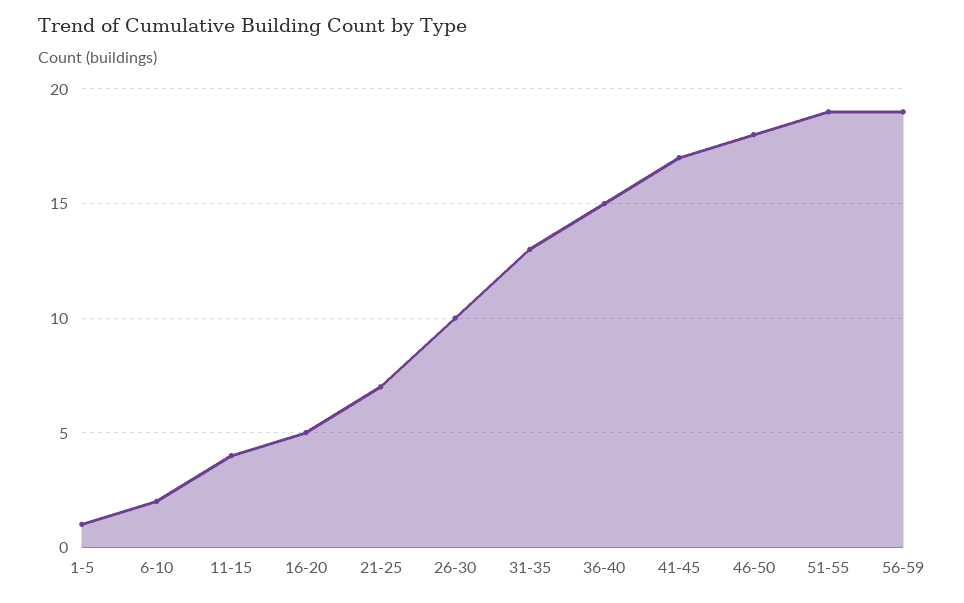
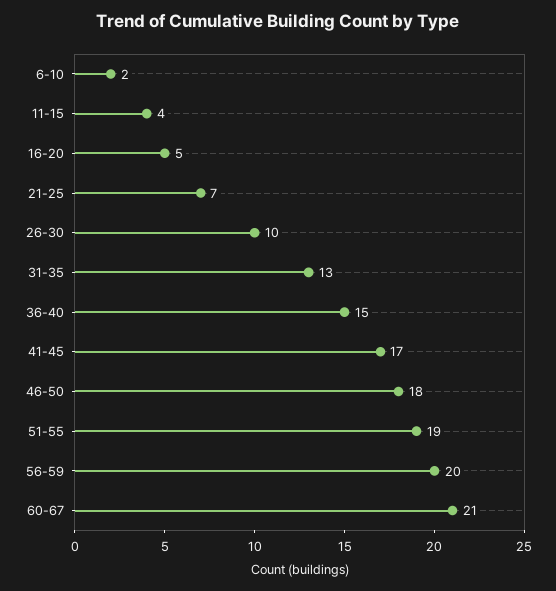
1-5: 1 -> none
56-59: 19 -> 20
60-67: none -> 21

